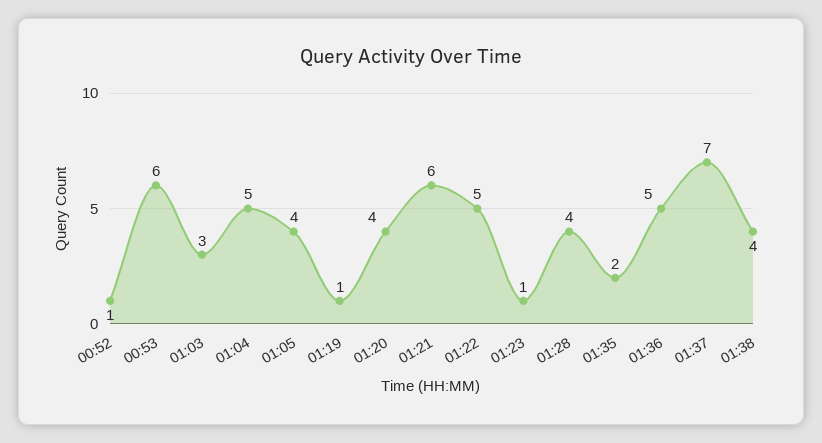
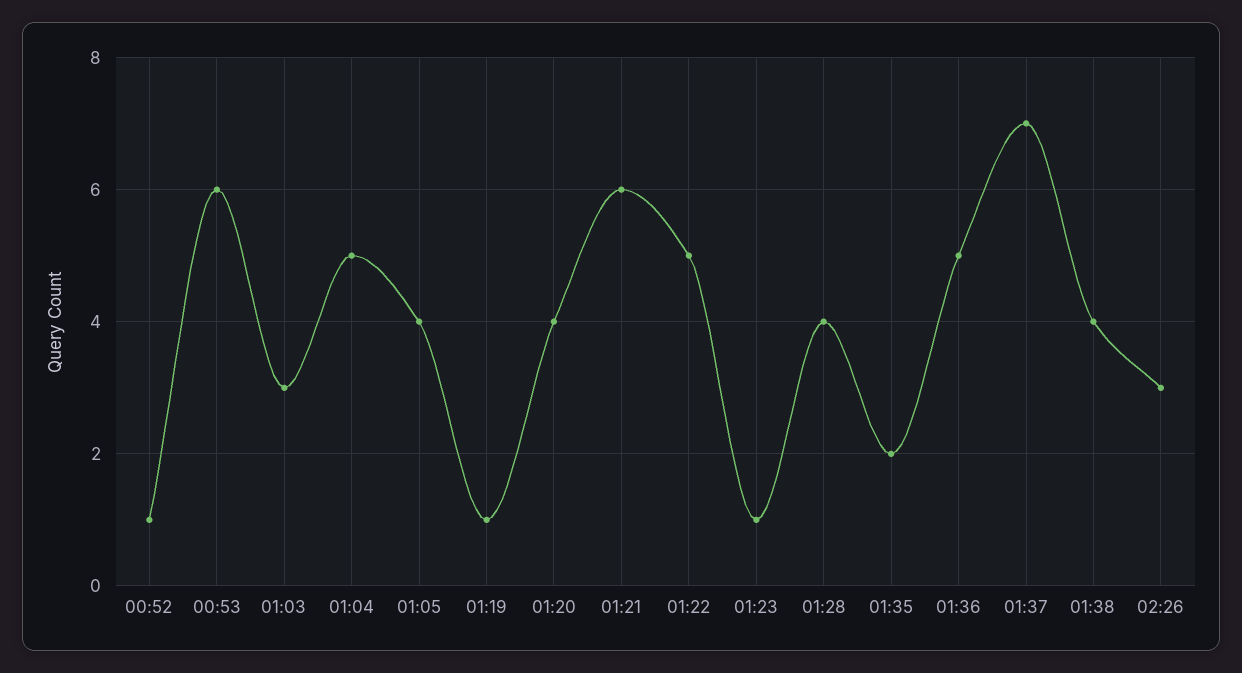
02:26: none -> 3

